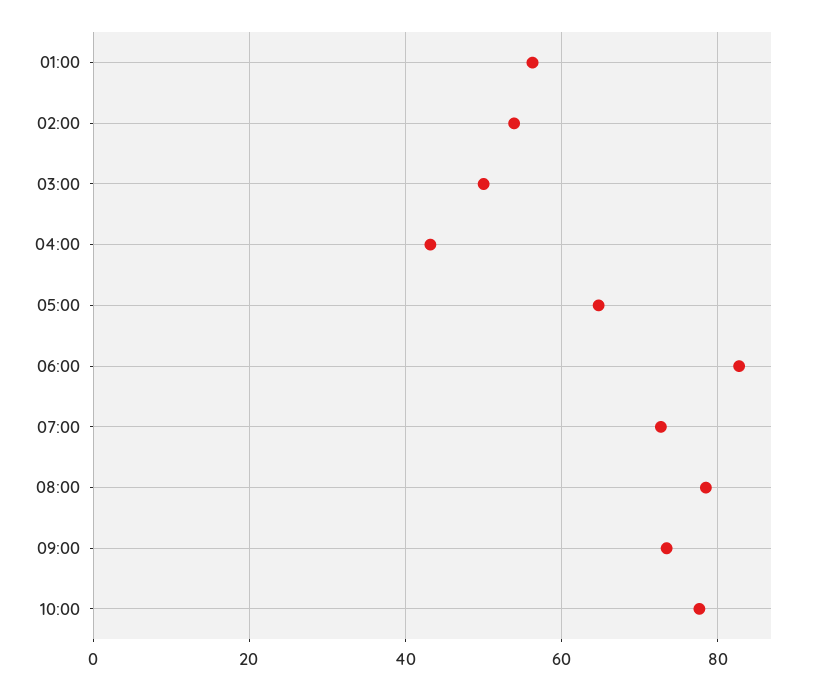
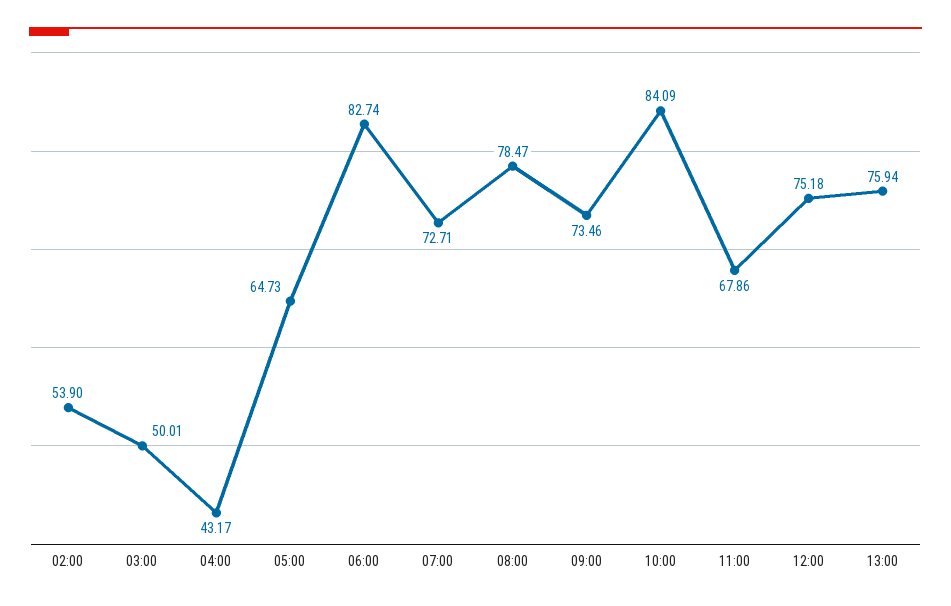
01:00: 56 -> none
10:00: 78 -> 84.09
11:00: none -> 67.86
12:00: none -> 75.18
13:00: none -> 75.94

